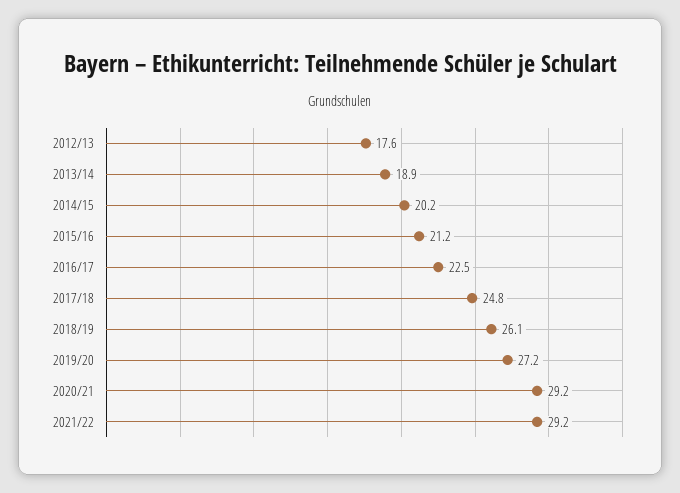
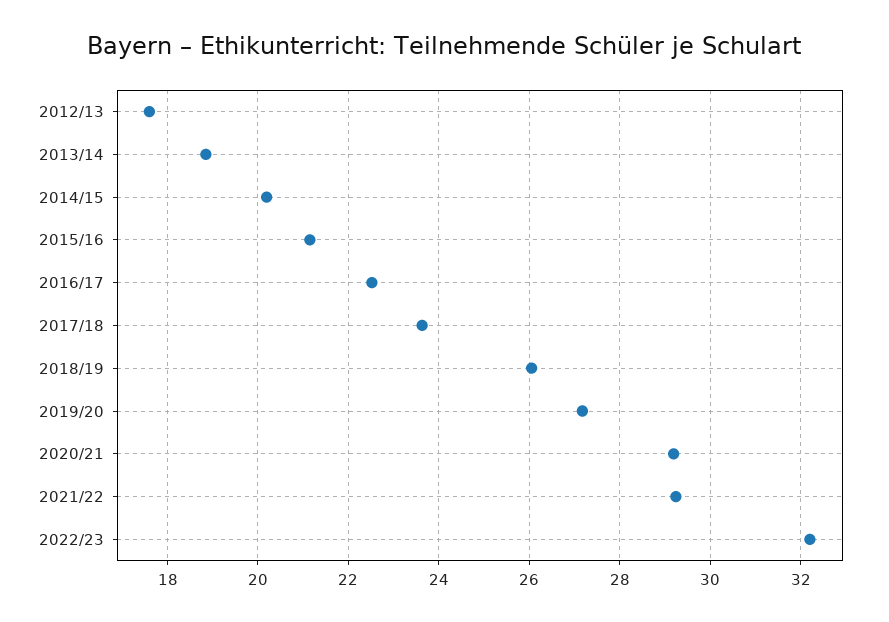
2017/18: 24.8 -> 23.6
2022/23: none -> 32.2

